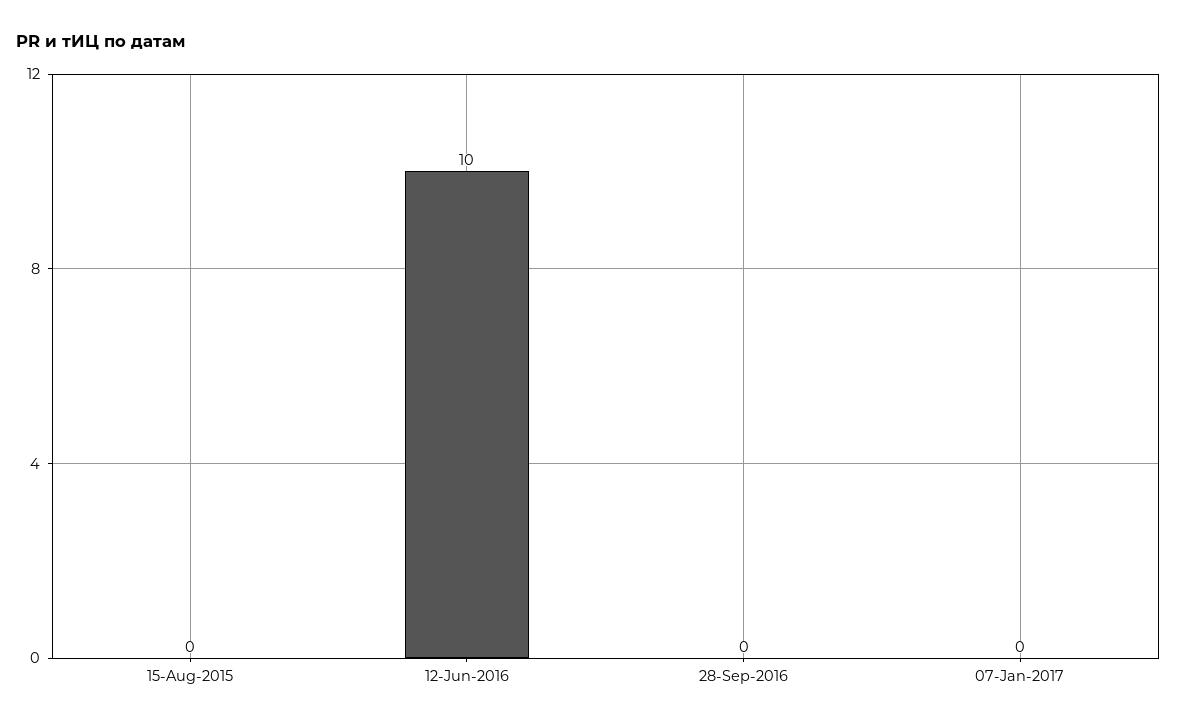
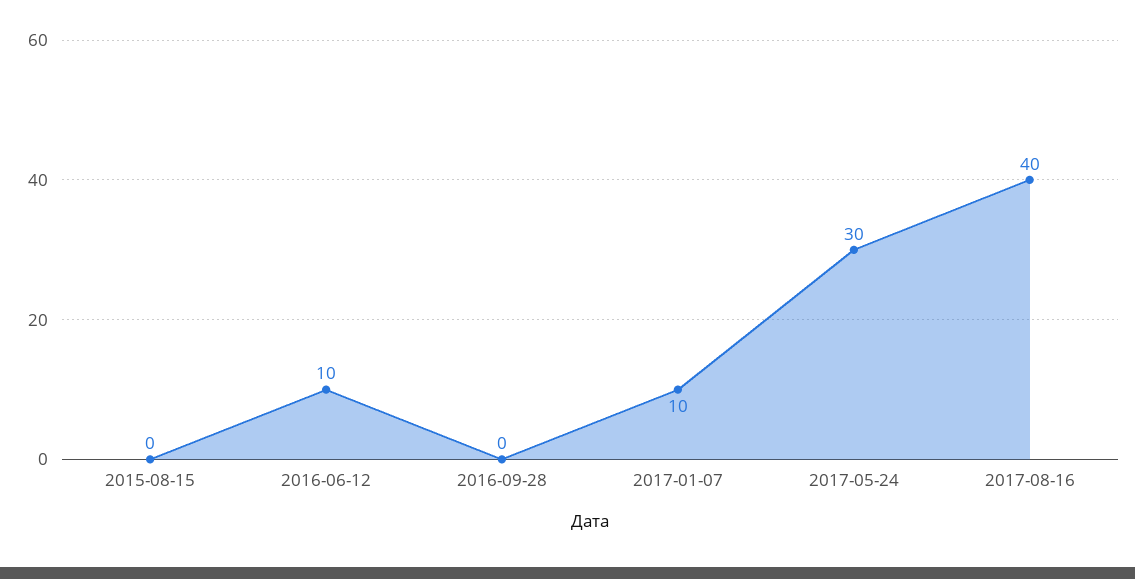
07-Jan-2017: 0 -> 10
2017-05-24: none -> 30
2017-08-16: none -> 40

